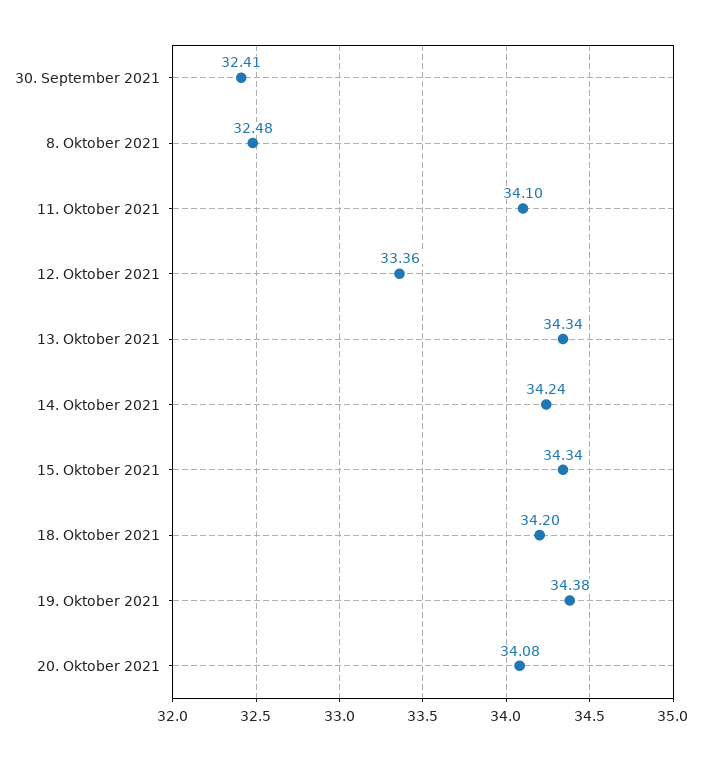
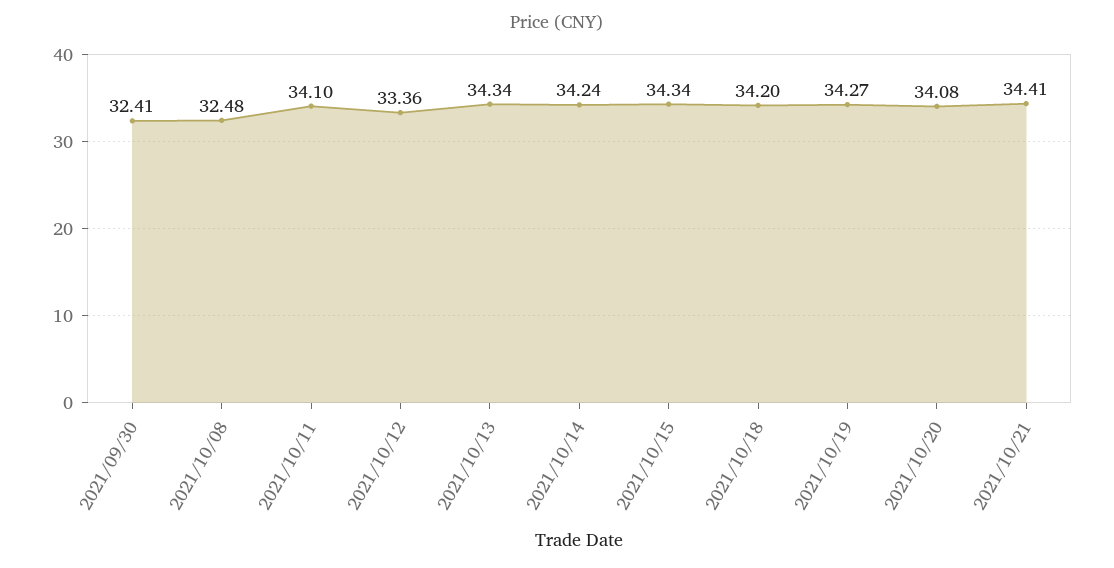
19. Oktober 2021: 34.38 -> 34.27
2021/10/21: none -> 34.41

